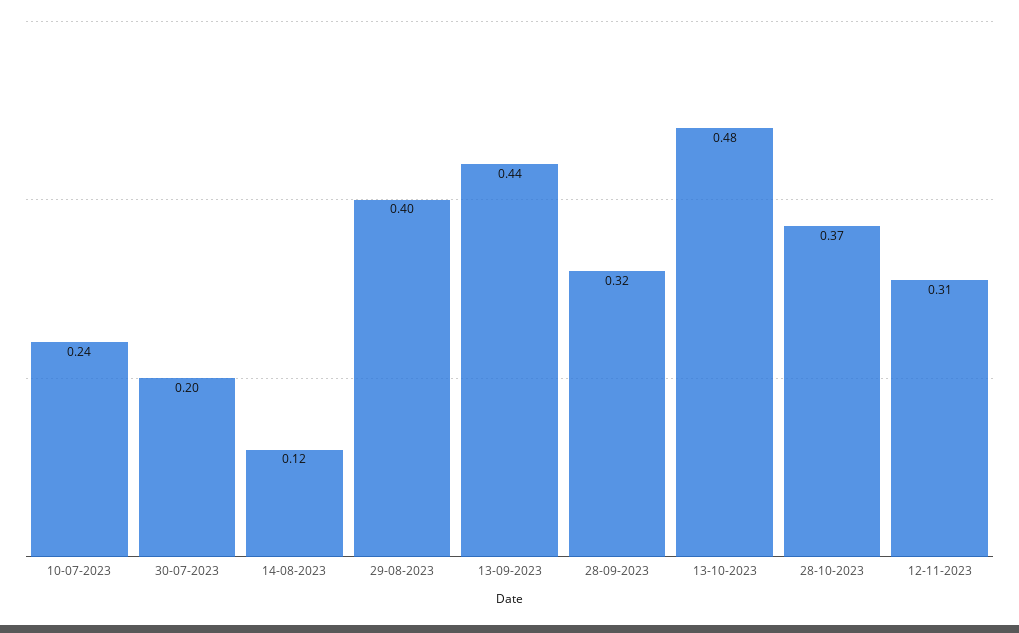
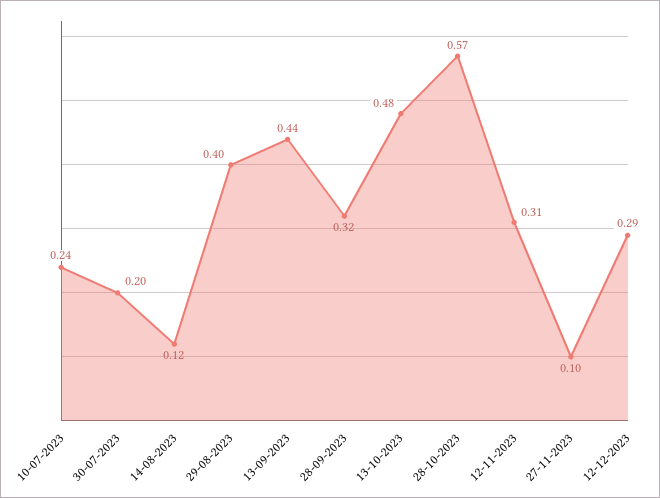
28-10-2023: 0.37 -> 0.57
27-11-2023: none -> 0.1
12-12-2023: none -> 0.29

